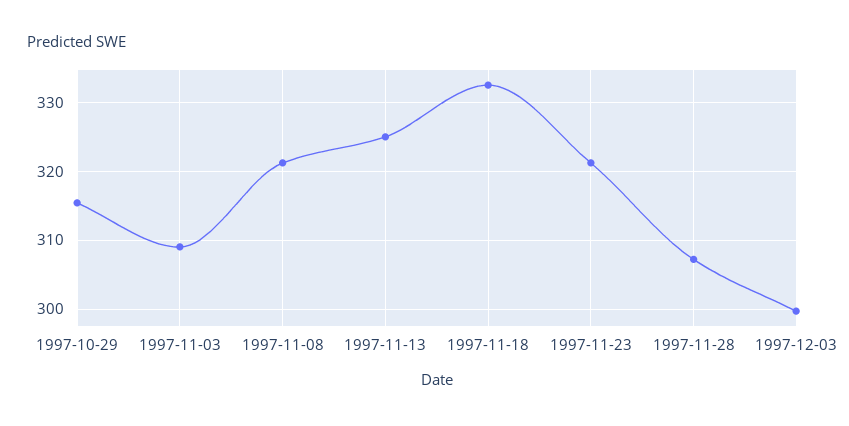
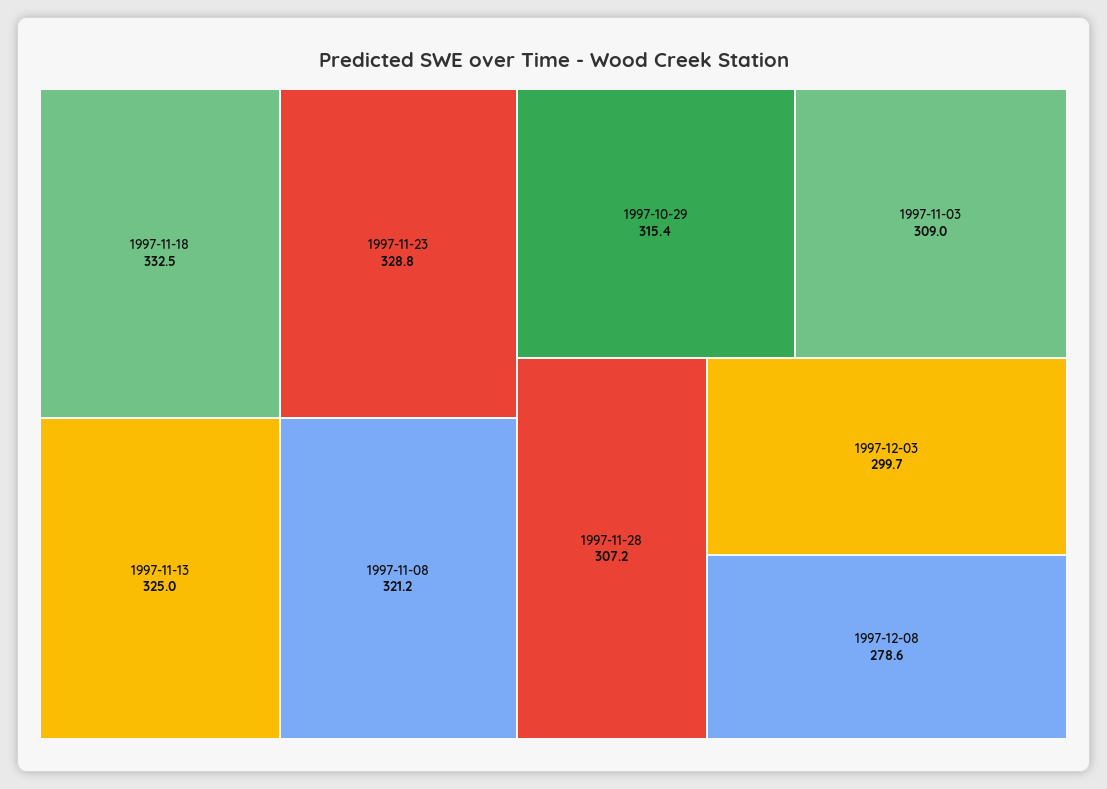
1997-11-23: 321 -> 328.8
1997-12-08: none -> 278.6

